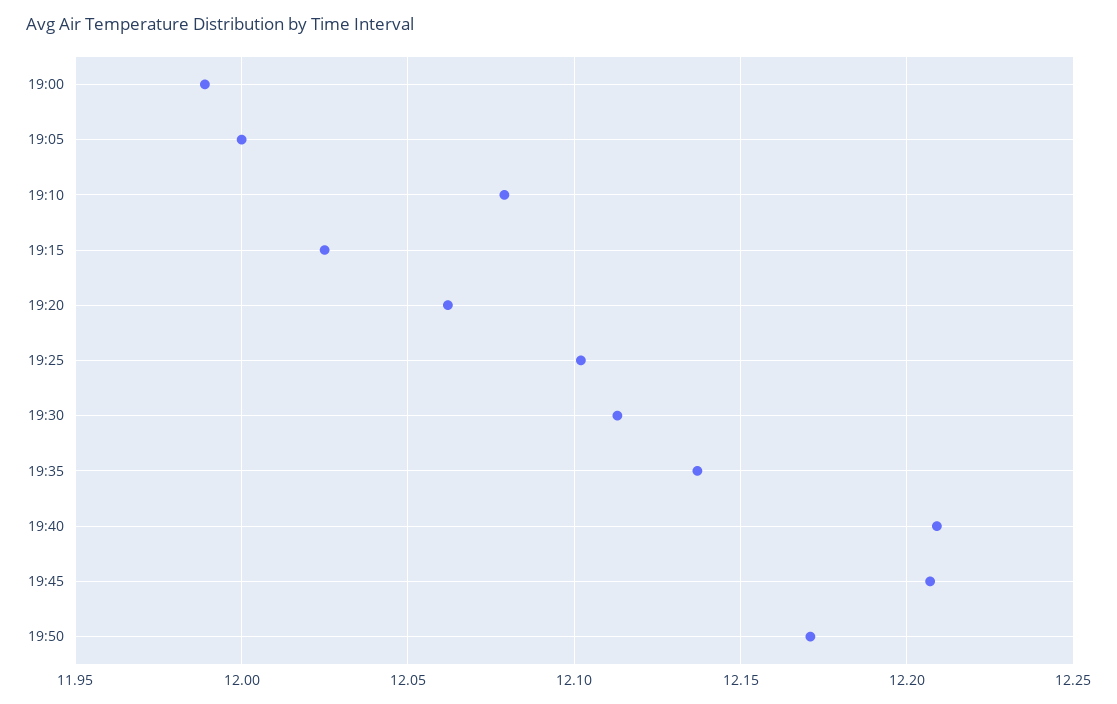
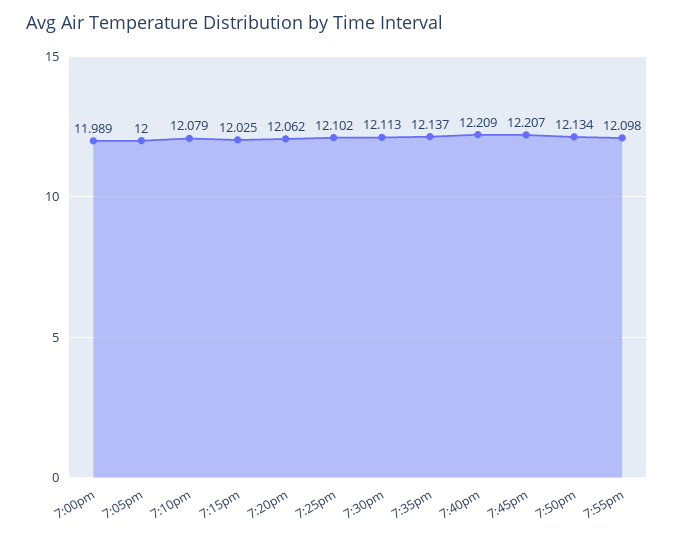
19:50: 12.17 -> 12.134
7:55pm: none -> 12.098

